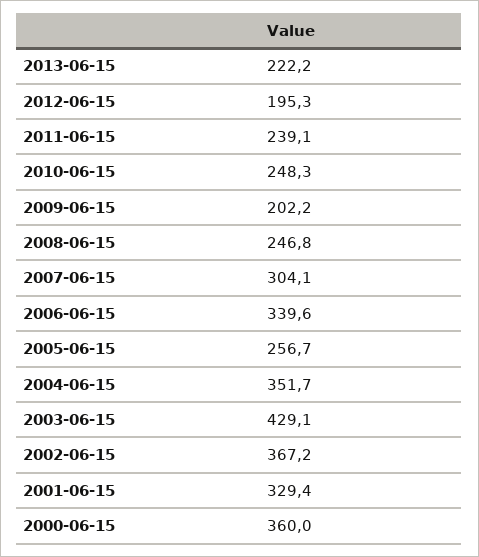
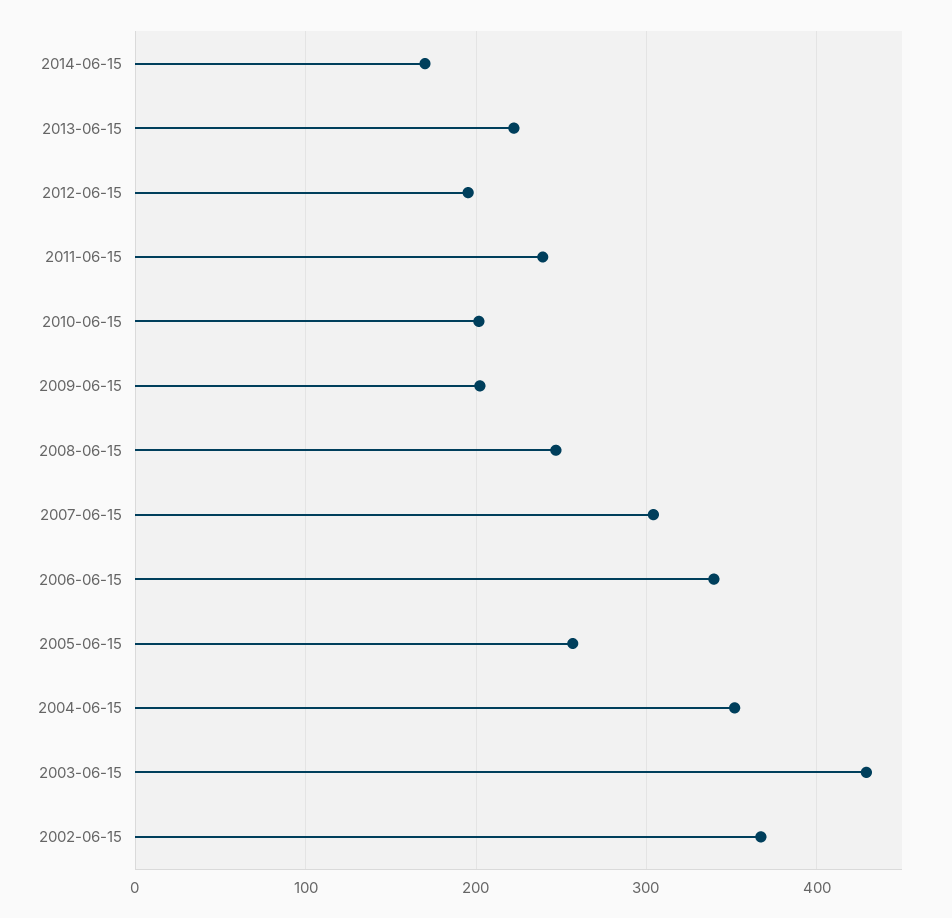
2010-06-15: 248.3 -> 200
2001-06-15: 329.4 -> none
2000-06-15: 360 -> none
2014-06-15: none -> 170

